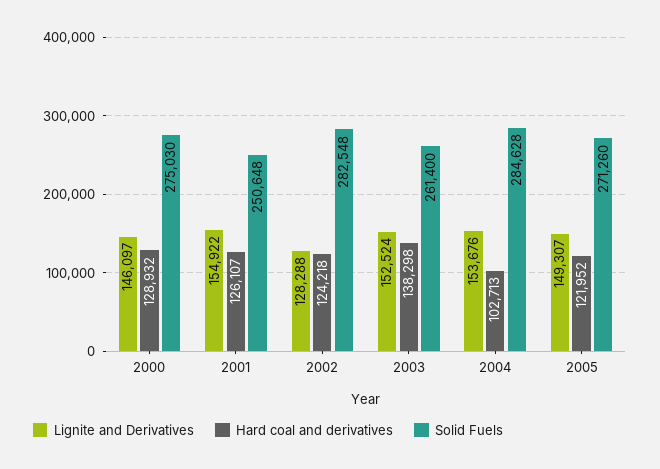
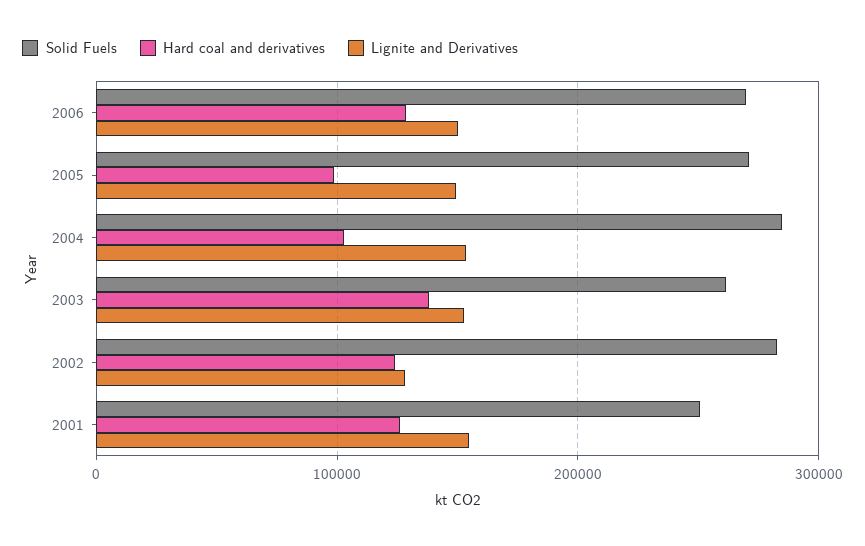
Lignite and Derivatives, 2000: 146097 -> none
Hard coal and derivatives, 2000: 128932 -> none
Solid Fuels, 2000: 275030 -> none
Hard coal and derivatives, 2005: 121952 -> 100000
Solid Fuels, 2006: none -> 270000
Hard coal and derivatives, 2006: none -> 130000
Lignite and Derivatives, 2006: none -> 150000

